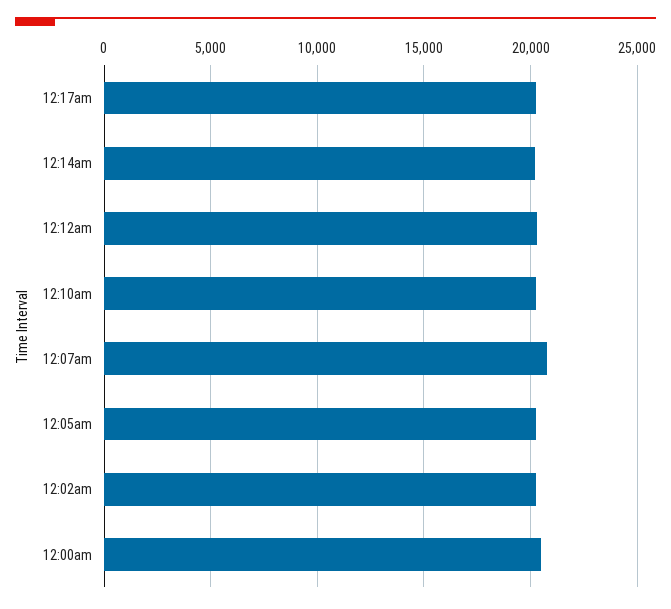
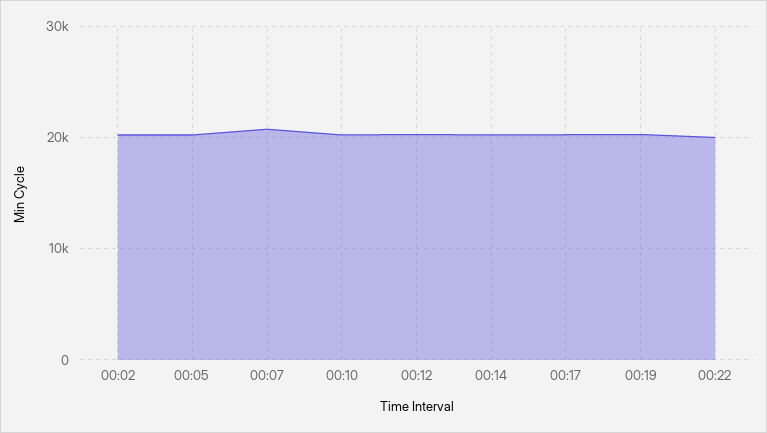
12:00am: 20500 -> none
00:19: none -> 20000
00:22: none -> 20000

